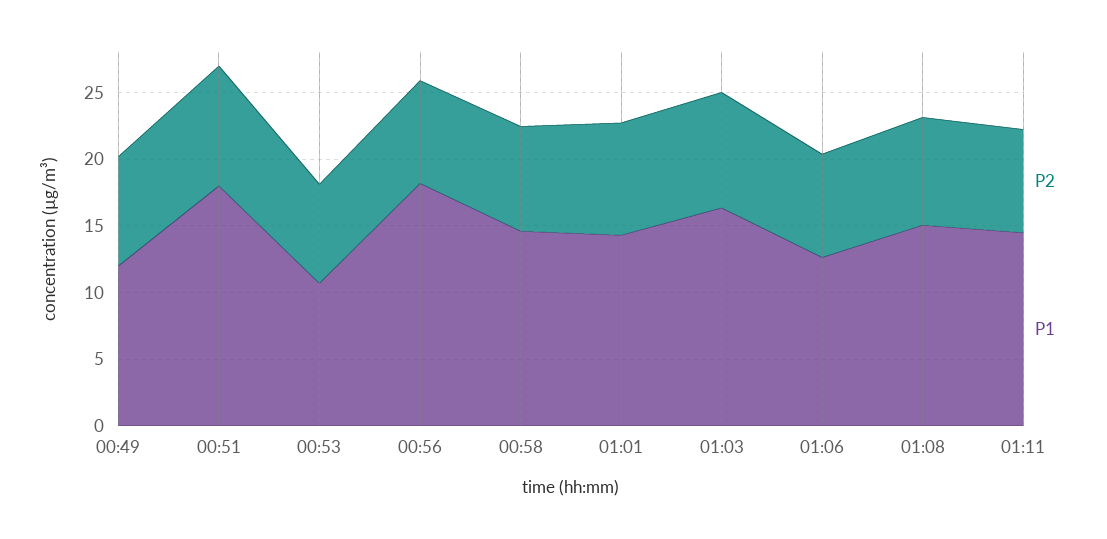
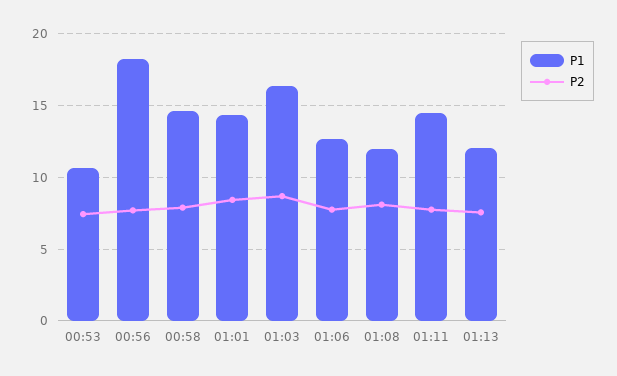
P2, 00:49: 8 -> none
P1, 00:49: 12 -> none
P2, 00:51: 9 -> none
P1, 00:51: 18 -> none
P1, 01:08: 15 -> 12
P1, 01:13: none -> 12
P2, 01:13: none -> 7.5

